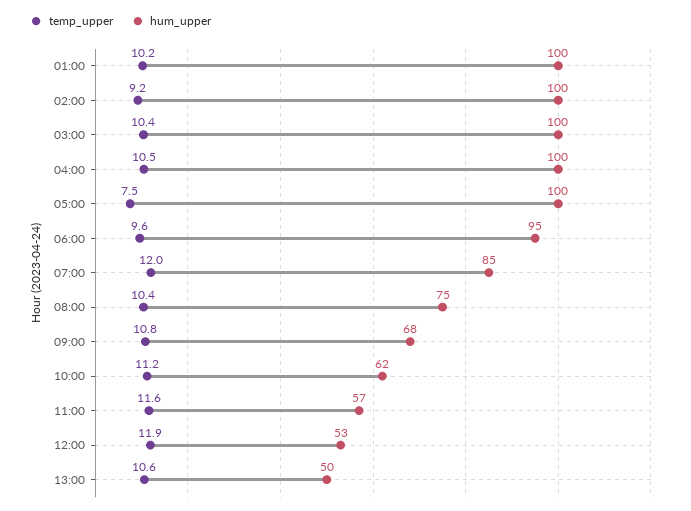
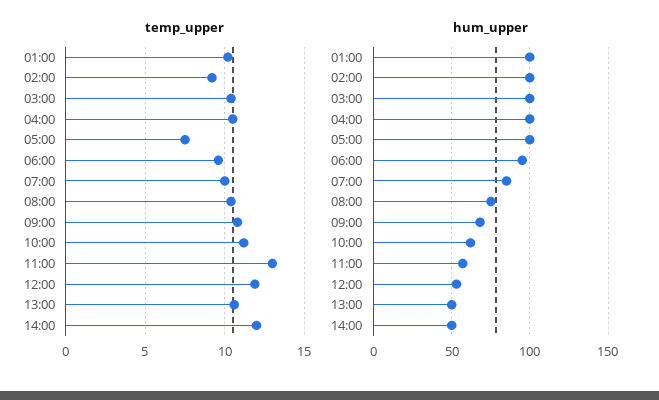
temp_upper, 07:00: 12 -> 10
temp_upper, 11:00: 11.6 -> 13
temp_upper, 14:00: none -> 12
hum_upper, 14:00: none -> 50

